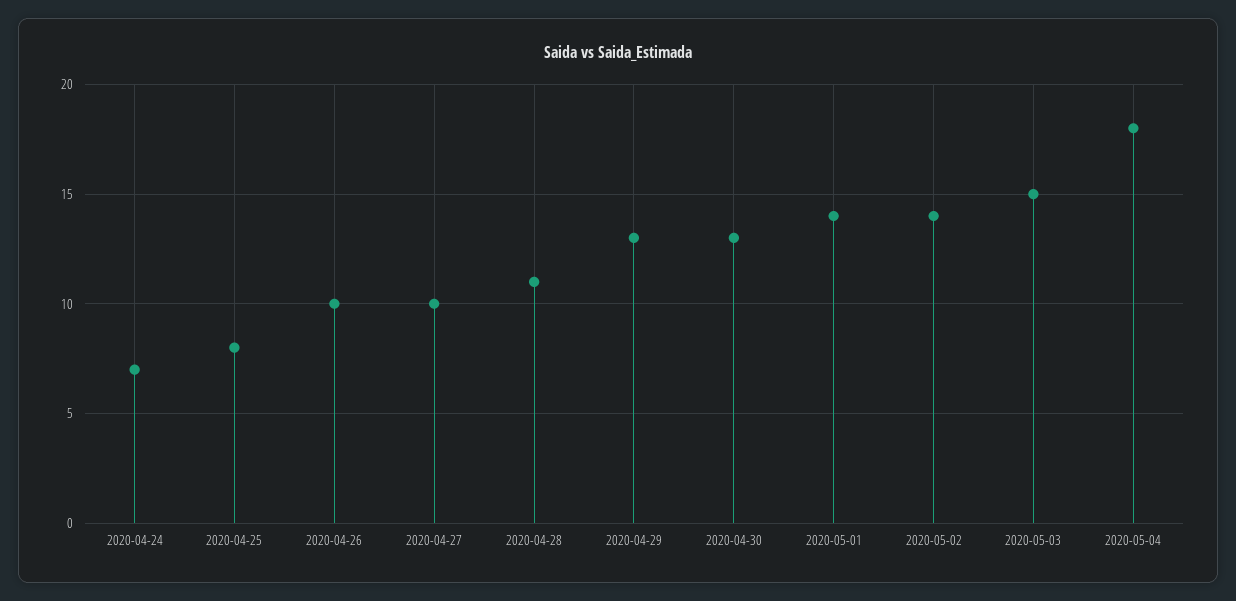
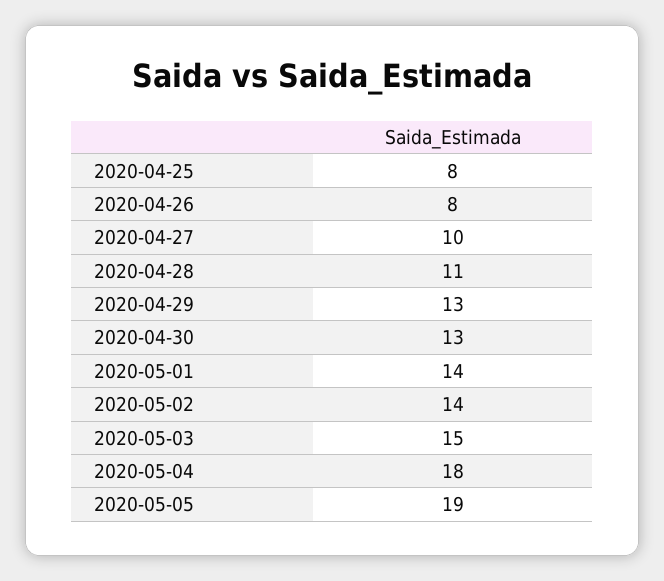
2020-04-24: 7 -> none
2020-04-26: 10 -> 8
2020-05-05: none -> 19

